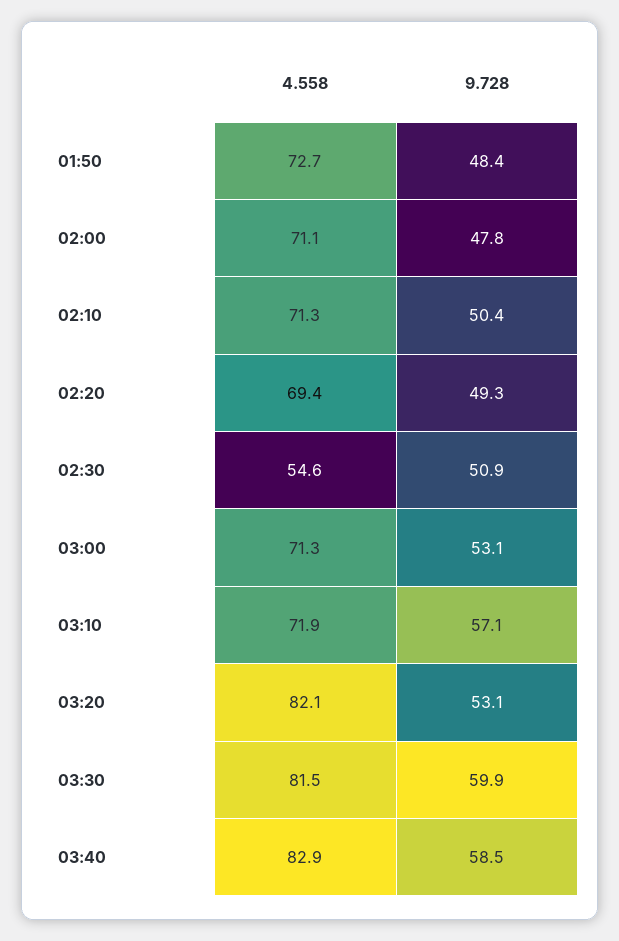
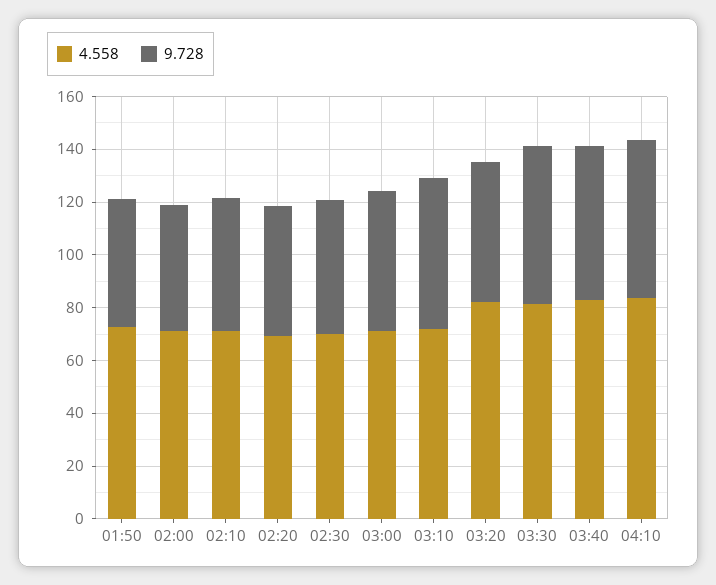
4.558, 02:30: 54.6 -> 70
4.558, 04:10: none -> 85
9.728, 04:10: none -> 60

